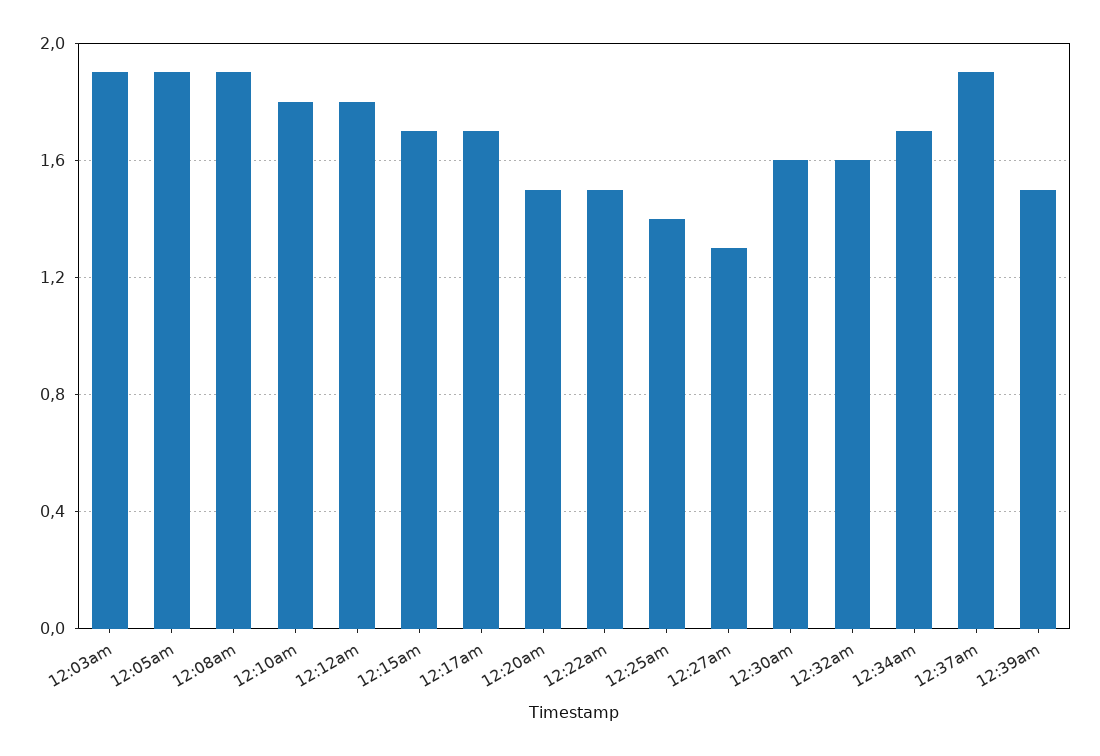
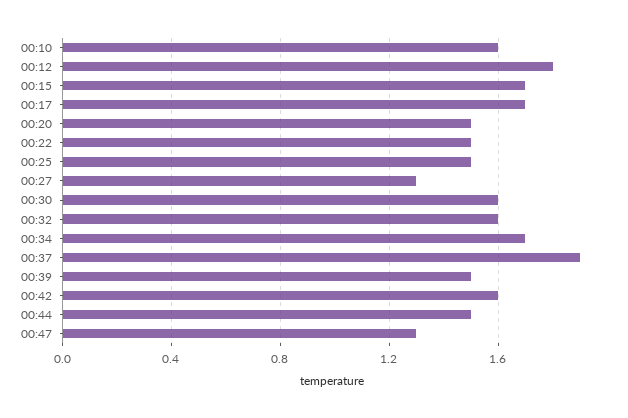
12:03am: 1.9 -> none
12:05am: 1.9 -> none
12:08am: 1.9 -> none
12:10am: 1.8 -> 1.6
12:25am: 1.4 -> 1.5
00:42: none -> 1.6
00:44: none -> 1.5
00:47: none -> 1.3

